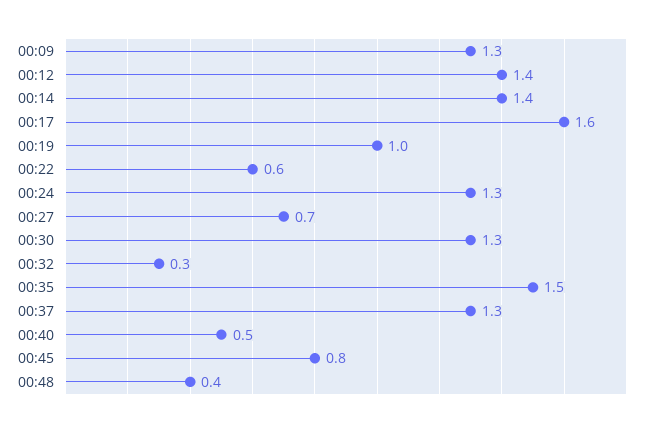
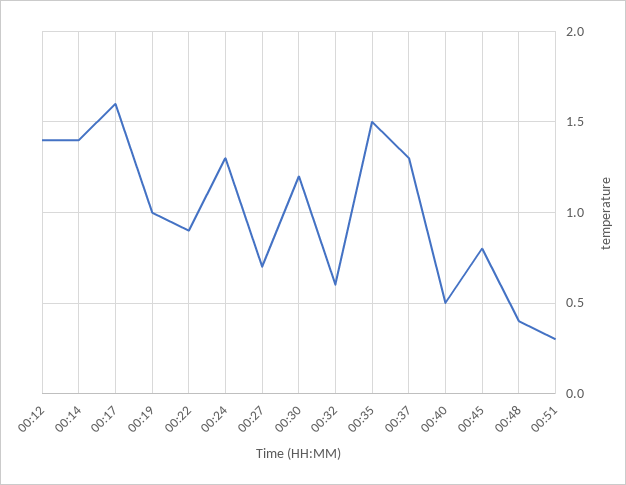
00:09: 1.3 -> none
00:22: 0.6 -> 0.9
00:30: 1.3 -> 1.2
00:32: 0.3 -> 0.6
00:51: none -> 0.3

